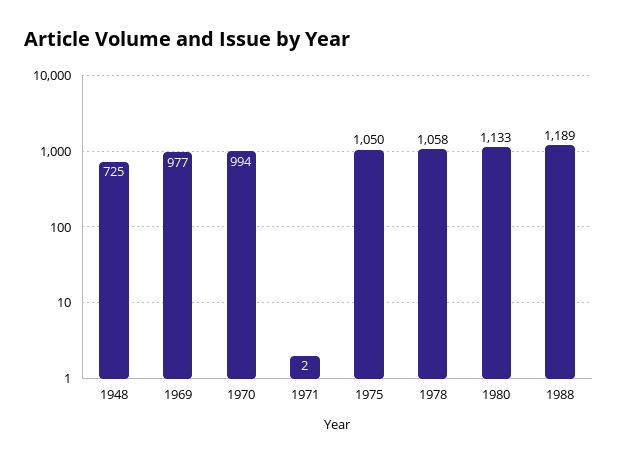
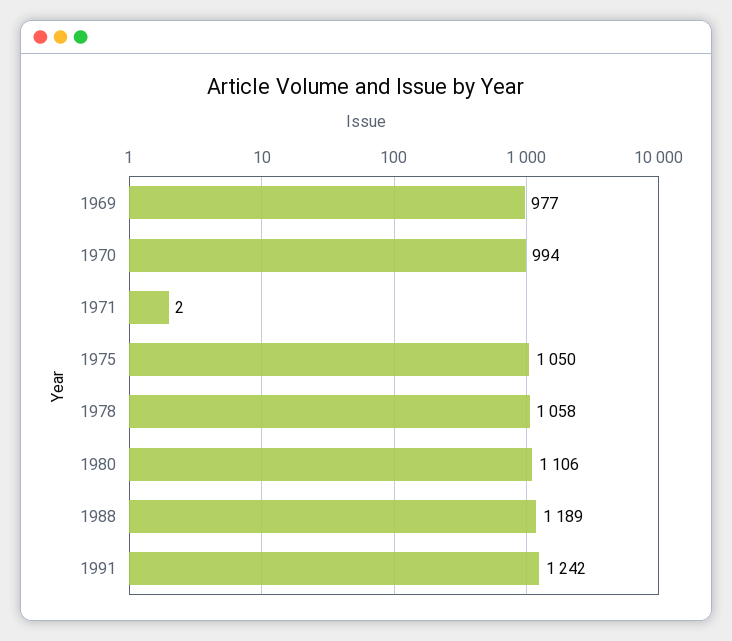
1948: 725 -> none
1980: 1133 -> 1106
1991: none -> 1242

